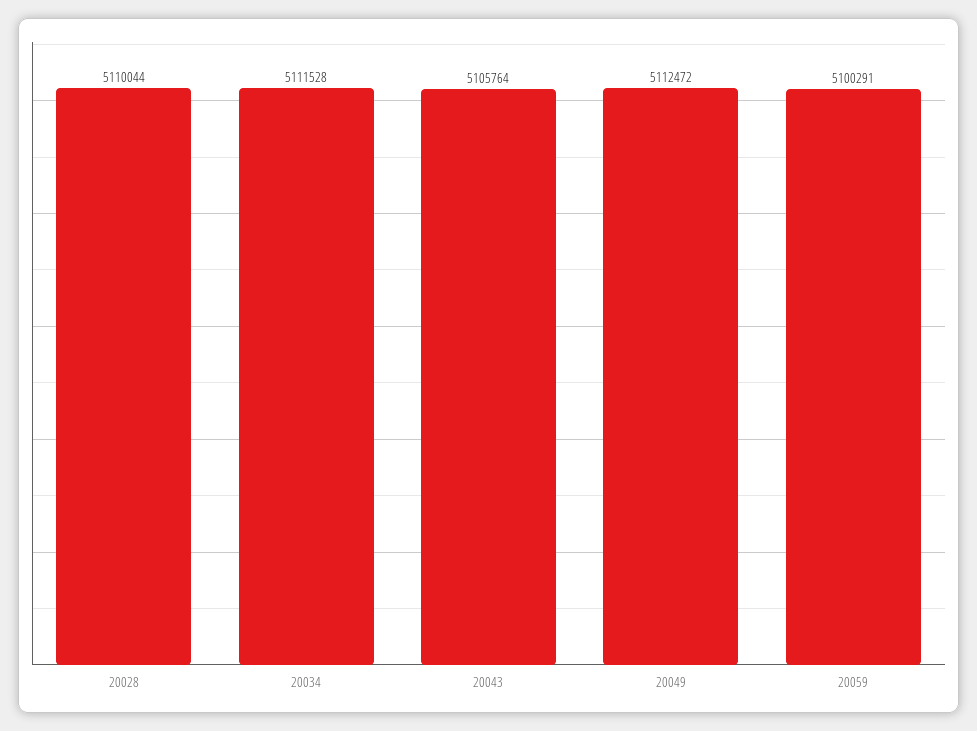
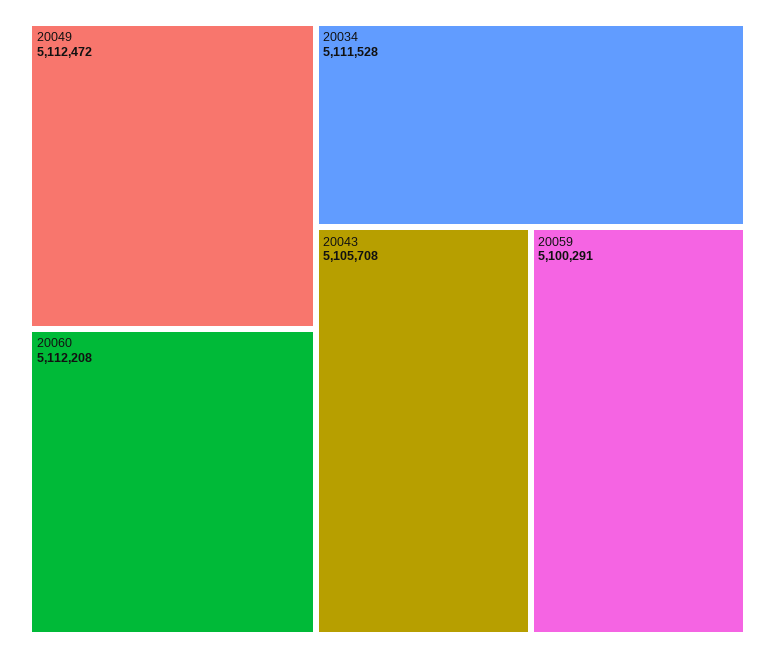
20028: 5110044 -> none
20043: 5105764 -> 5105708
20060: none -> 5112208

